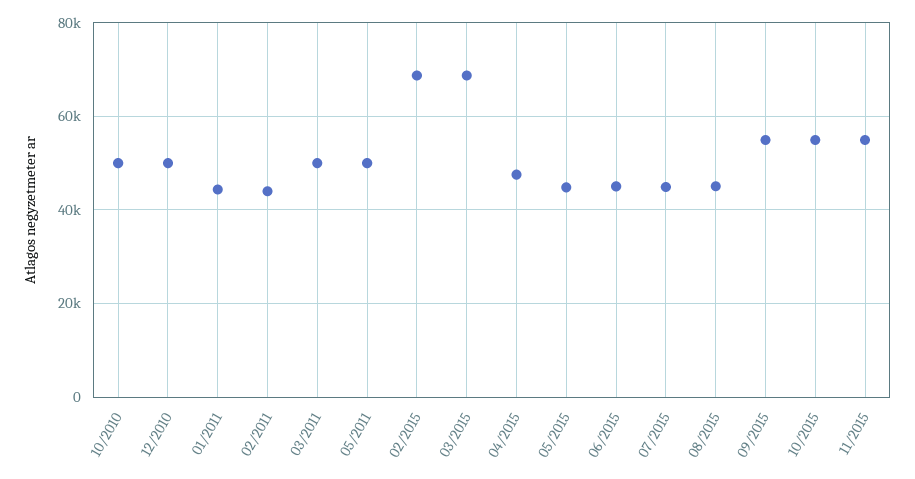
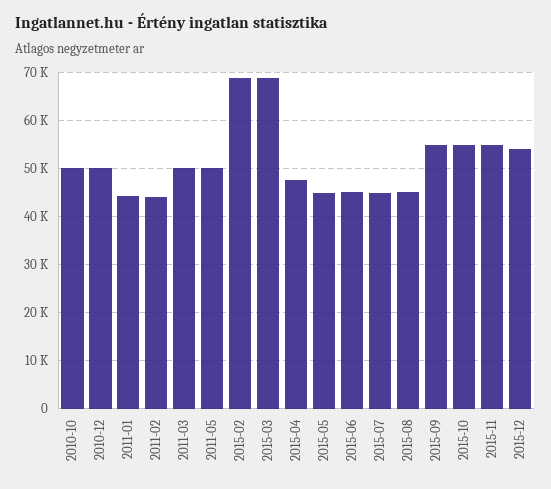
2015-12: none -> 54000

